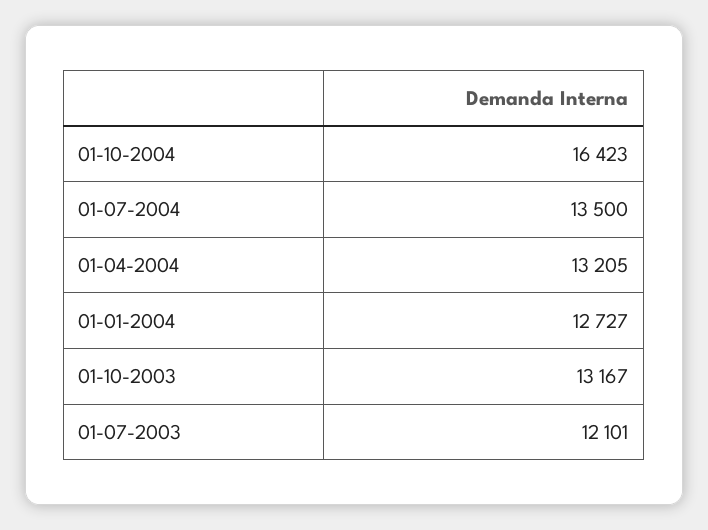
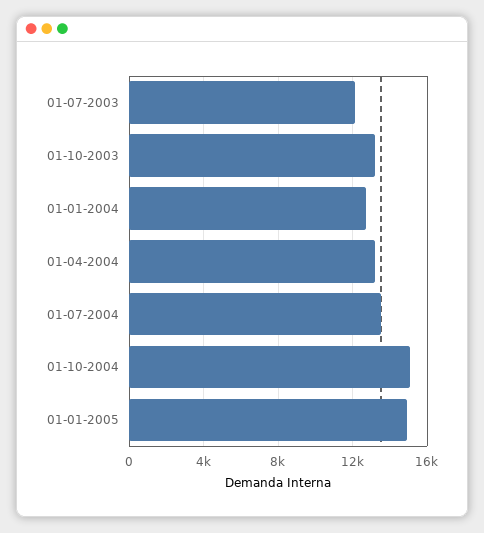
01-10-2004: 16423 -> 15000
01-01-2005: none -> 15000

